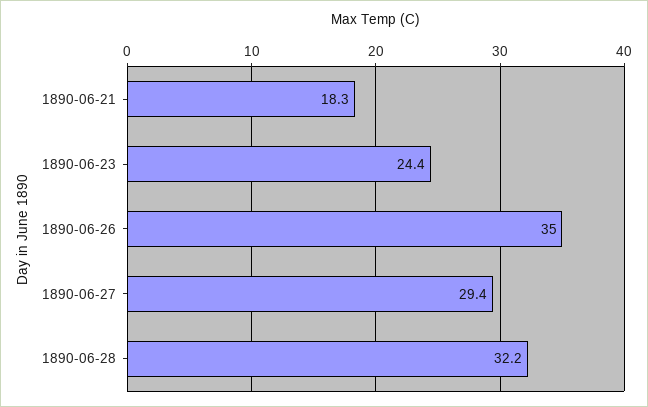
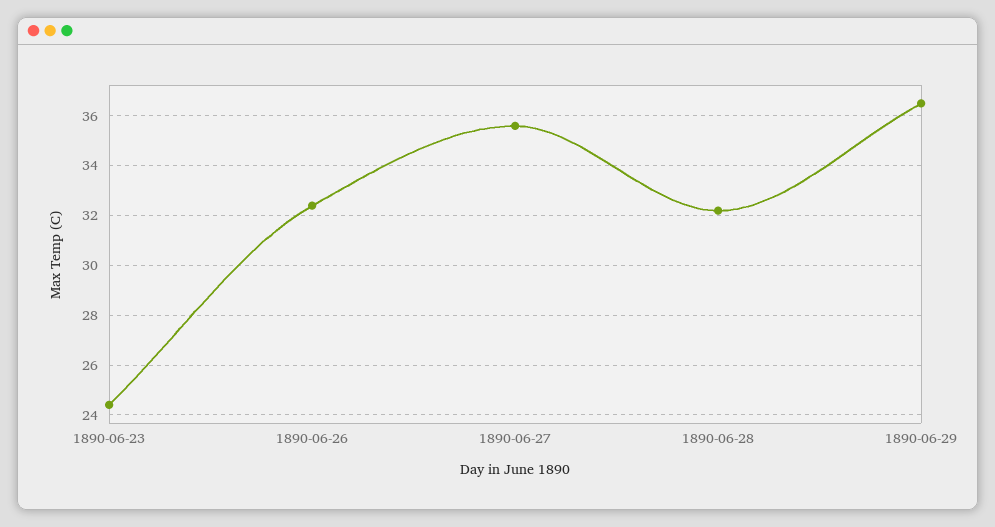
1890-06-21: 18.3 -> none
1890-06-26: 35 -> 32.5
1890-06-27: 29.4 -> 35.5
1890-06-29: none -> 36.5

